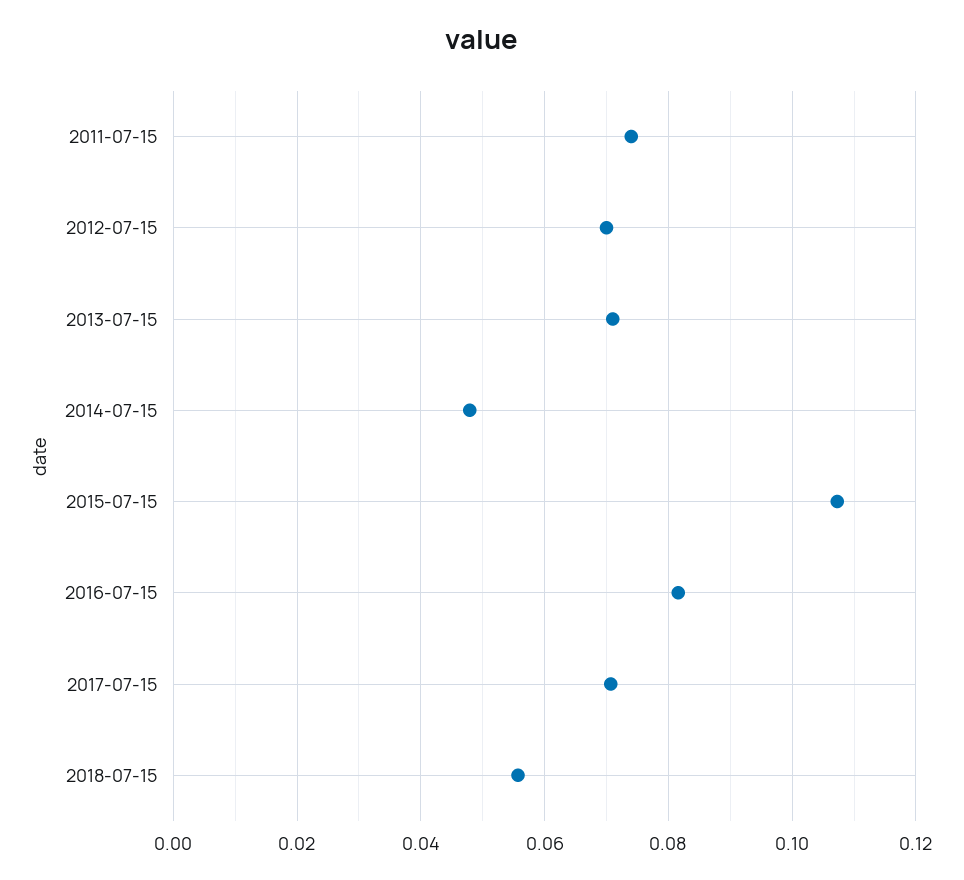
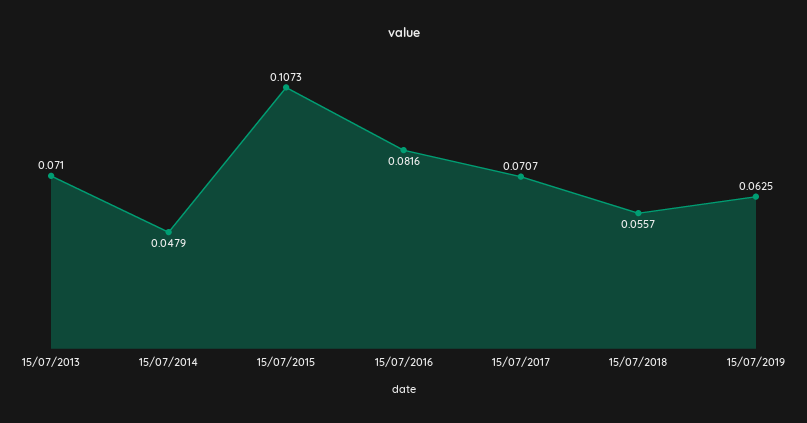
2011-07-15: 0.074 -> none
2012-07-15: 0.07 -> none
15/07/2019: none -> 0.0625

